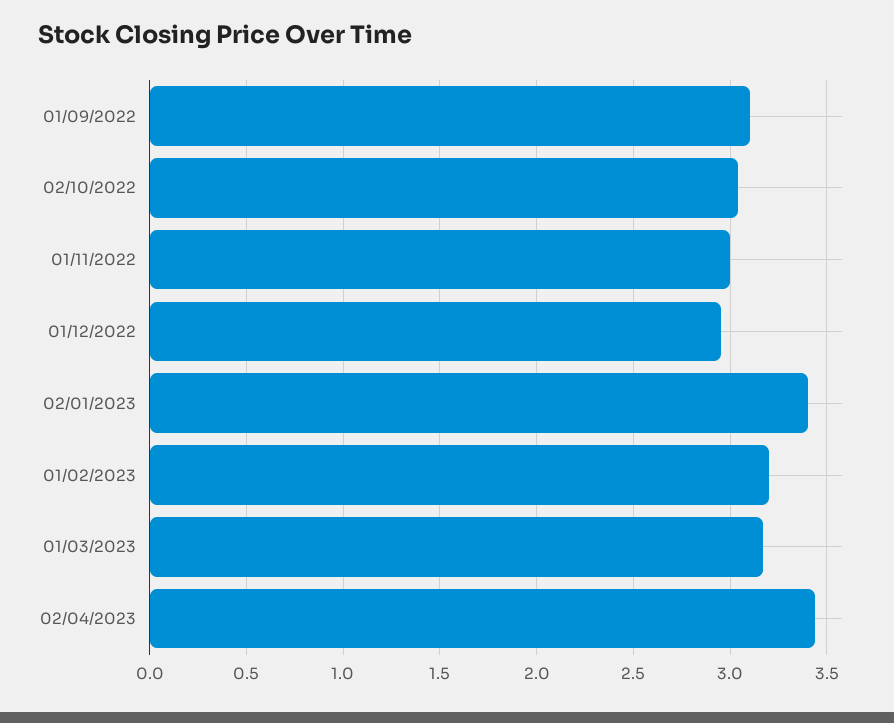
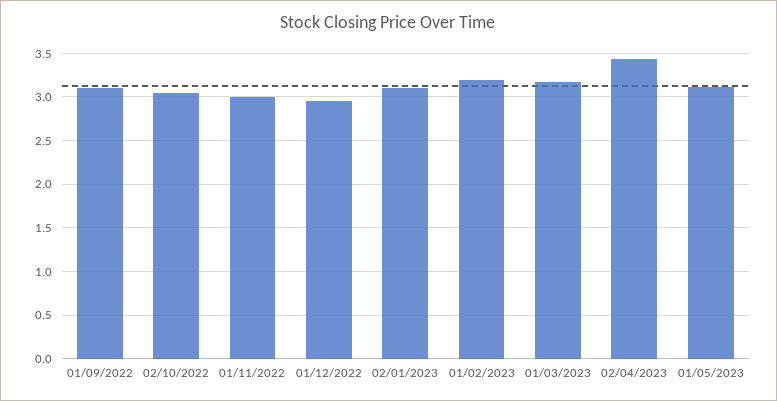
02/01/2023: 3.4 -> 3.1
01/05/2023: none -> 3.1

